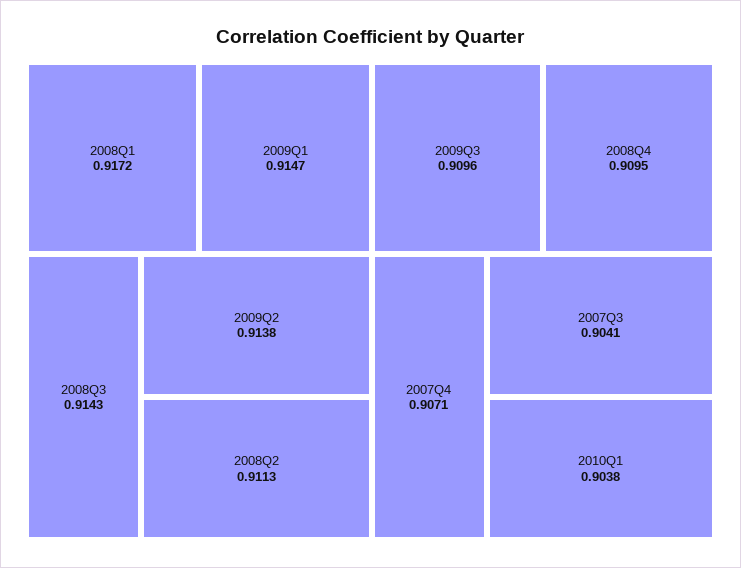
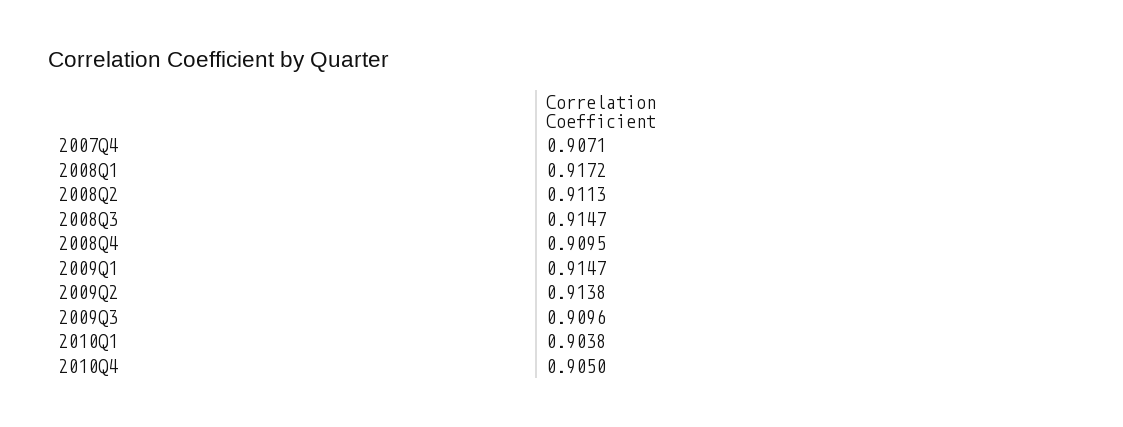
2008Q3: 0.9143 -> 0.9147
2007Q3: 0.9041 -> none
2010Q4: none -> 0.905

